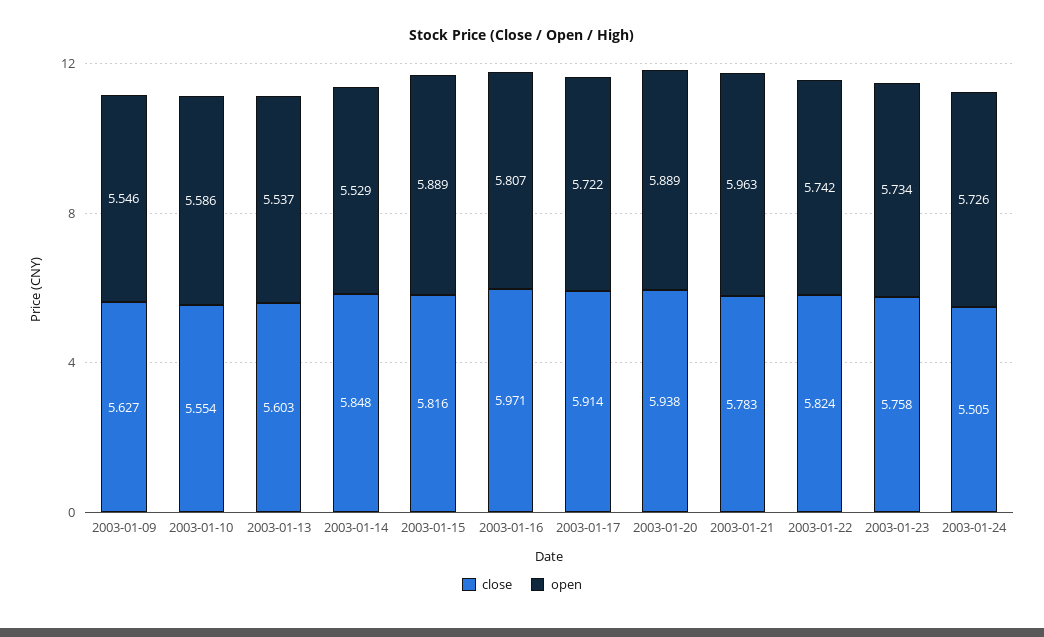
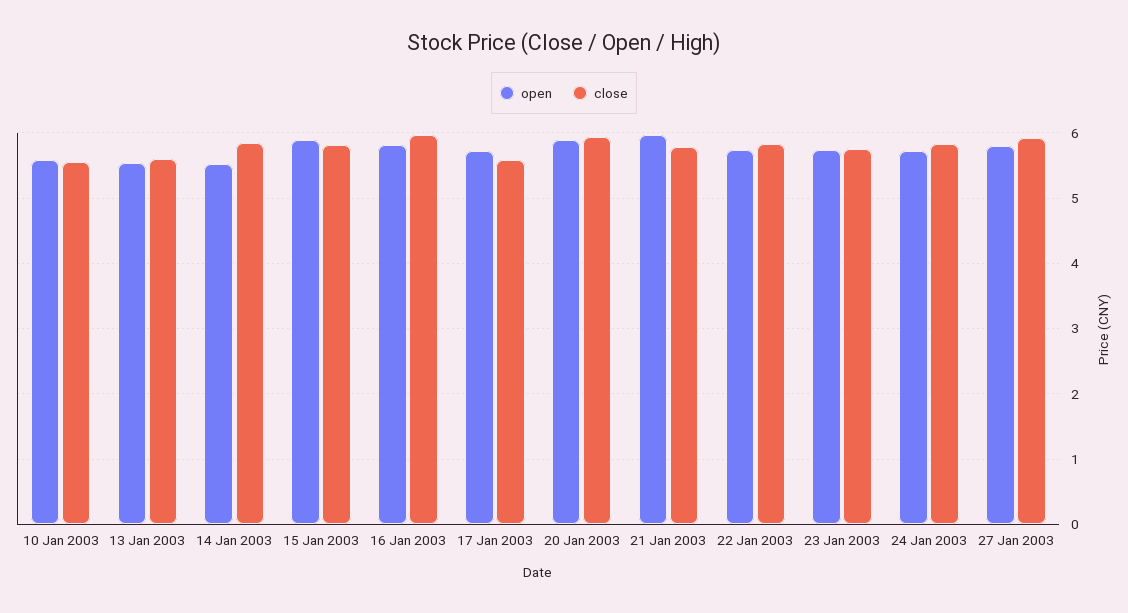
close, 2003-01-09: 5.627 -> none
open, 2003-01-09: 5.546 -> none
close, 2003-01-17: 5.914 -> 5.6
close, 2003-01-24: 5.505 -> 5.8
open, 27 Jan 2003: none -> 5.8
close, 27 Jan 2003: none -> 5.9

